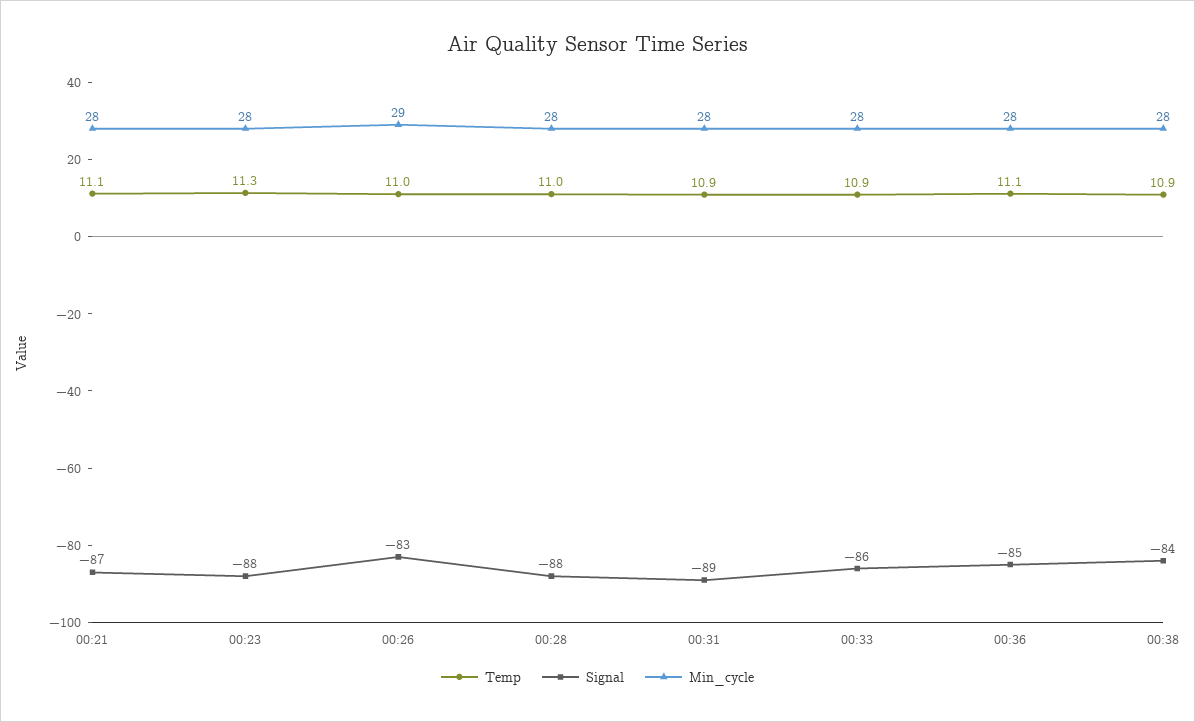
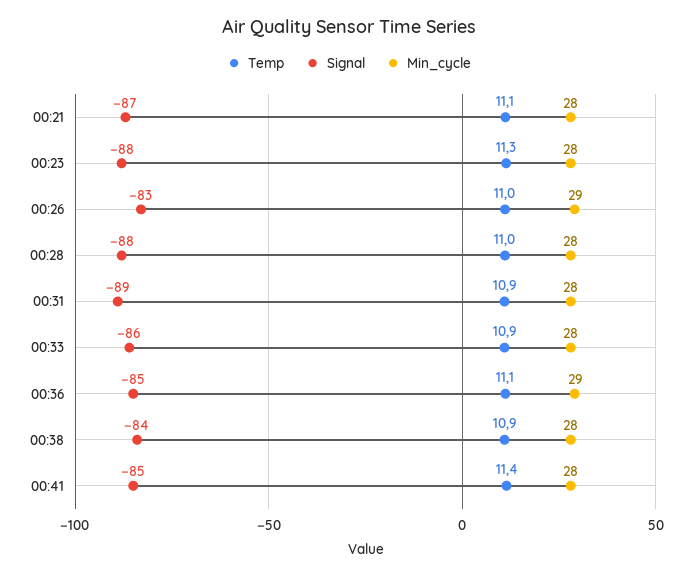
Min_cycle, 00:36: 28 -> 29
Temp, 00:41: none -> 11.4
Signal, 00:41: none -> -85
Min_cycle, 00:41: none -> 28

